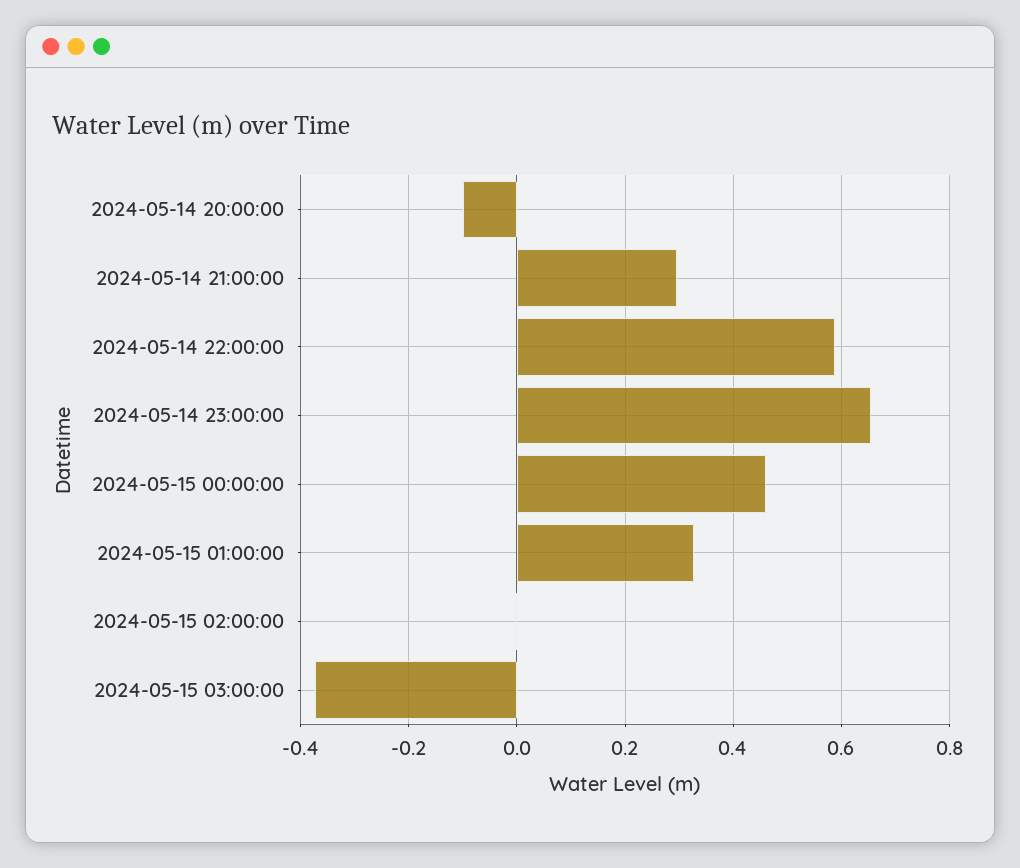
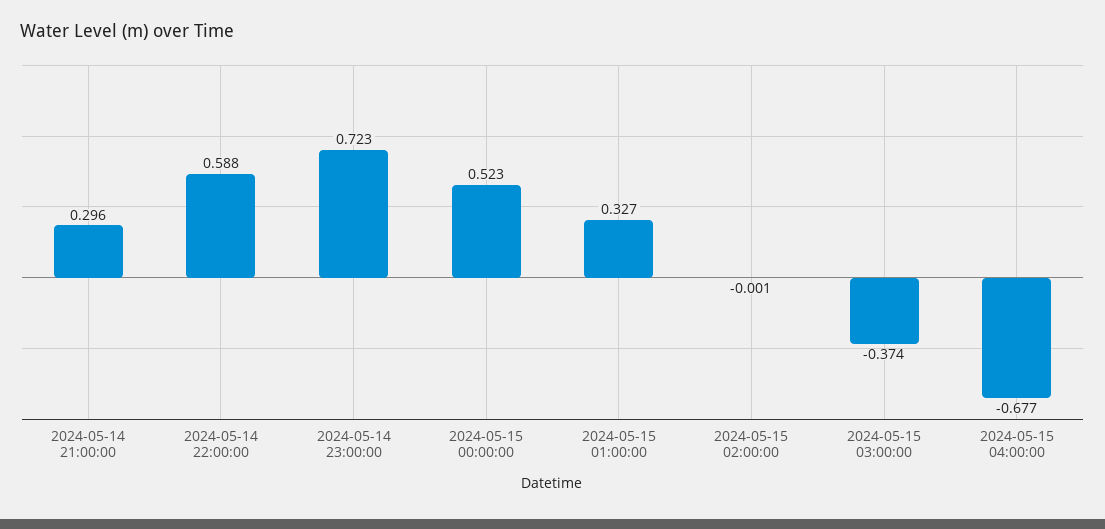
2024-05-14 20:00:00: -0.1 -> none
2024-05-14 23:00:00: 0.66 -> 0.723
2024-05-15 00:00:00: 0.46 -> 0.523
2024-05-15 04:00:00: none -> -0.677

